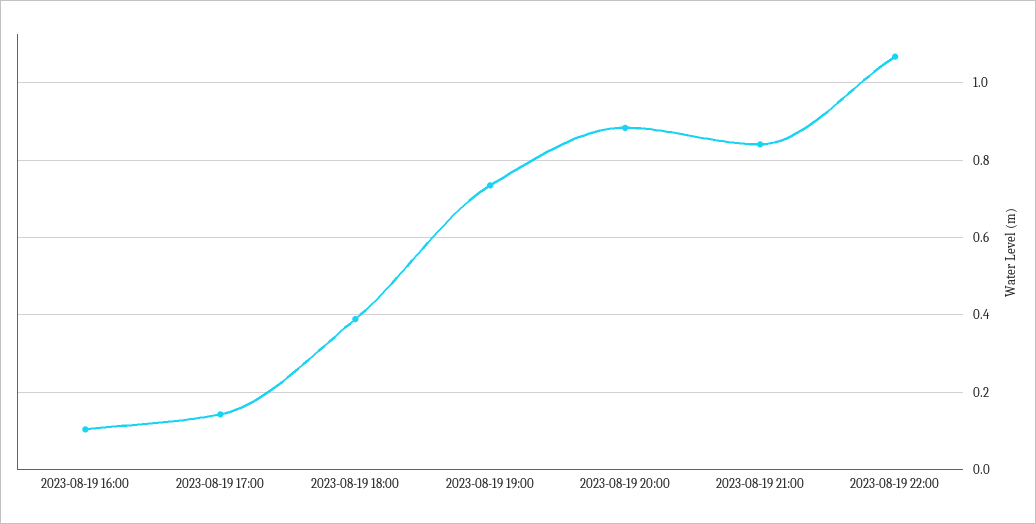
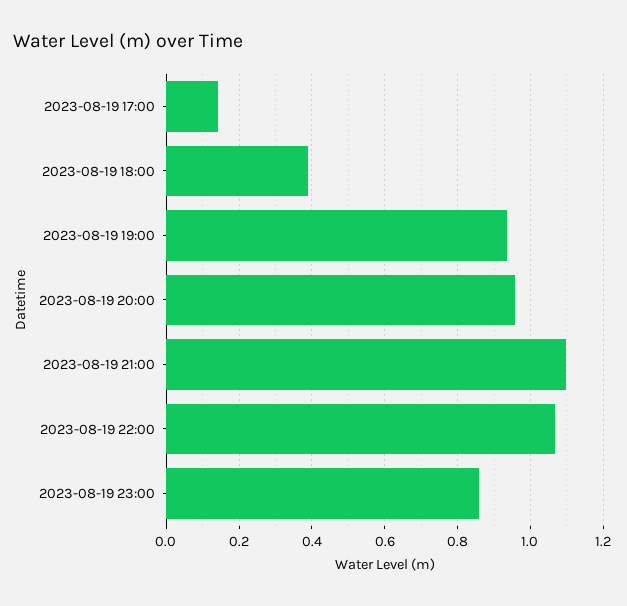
2023-08-19 16:00: 0.1 -> none
2023-08-19 19:00: 0.74 -> 0.94
2023-08-19 20:00: 0.88 -> 0.96
2023-08-19 21:00: 0.84 -> 1.1
2023-08-19 23:00: none -> 0.86

